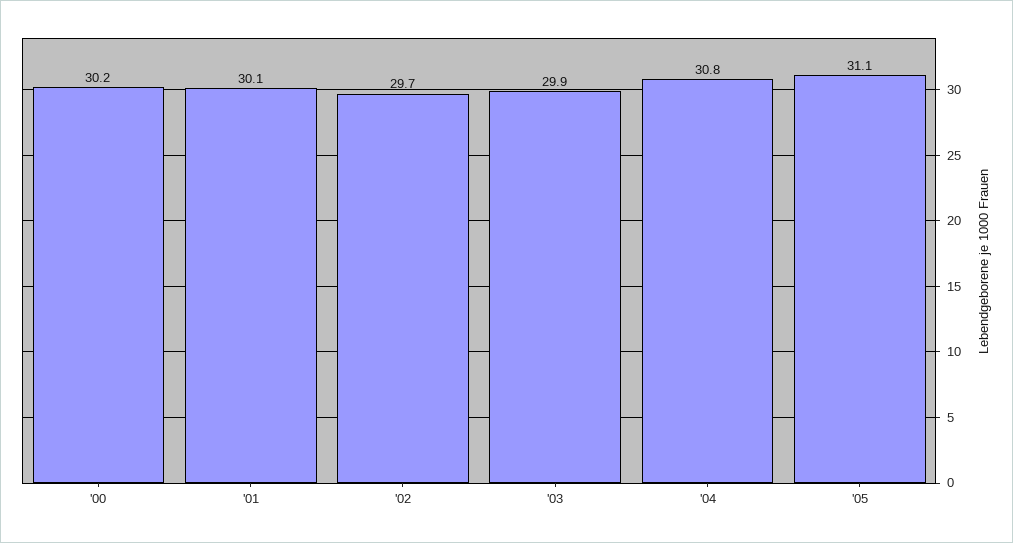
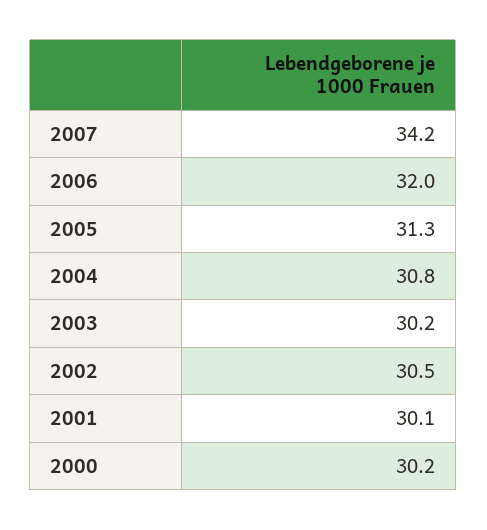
'02: 29.7 -> 30.5
'03: 29.9 -> 30.2
'05: 31.1 -> 31.3
2007: none -> 34.2
2006: none -> 32

